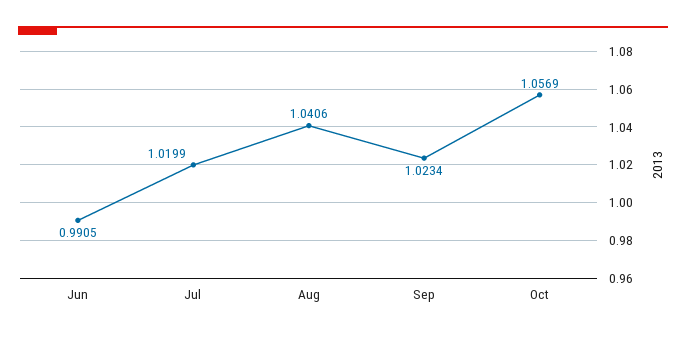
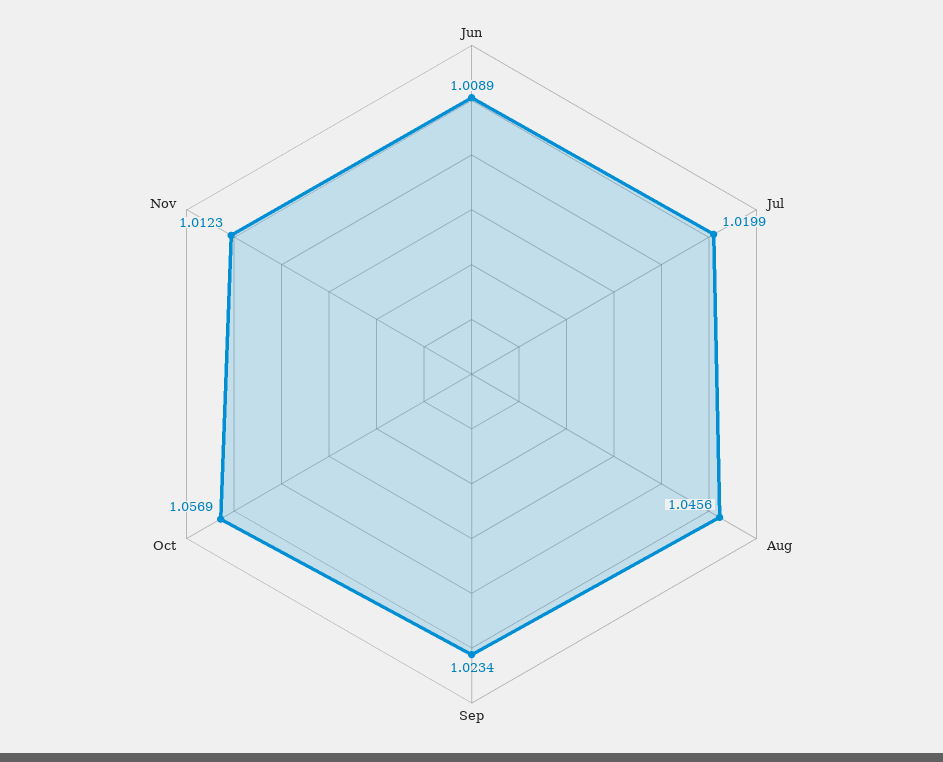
Jun: 0.9905 -> 1.0089
Aug: 1.0406 -> 1.0456
Nov: none -> 1.0123

